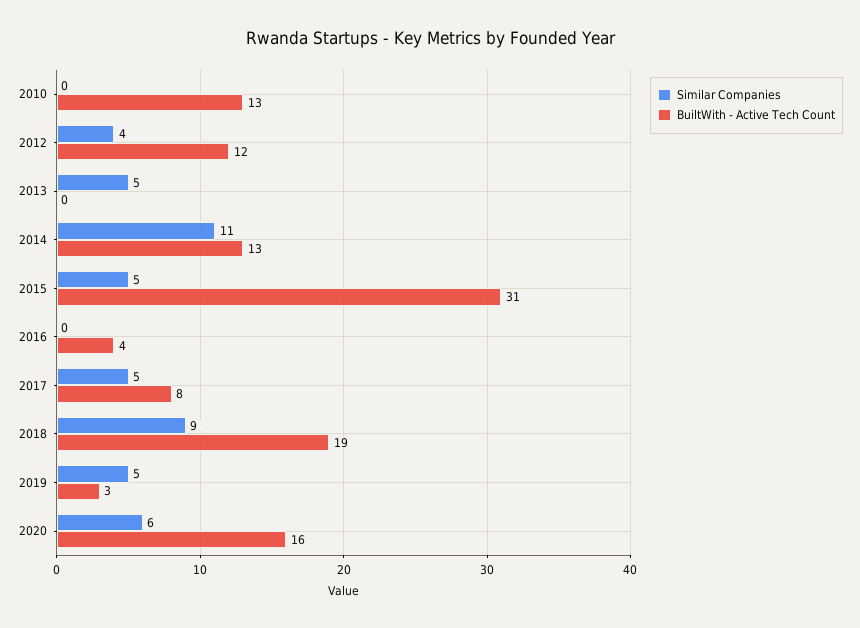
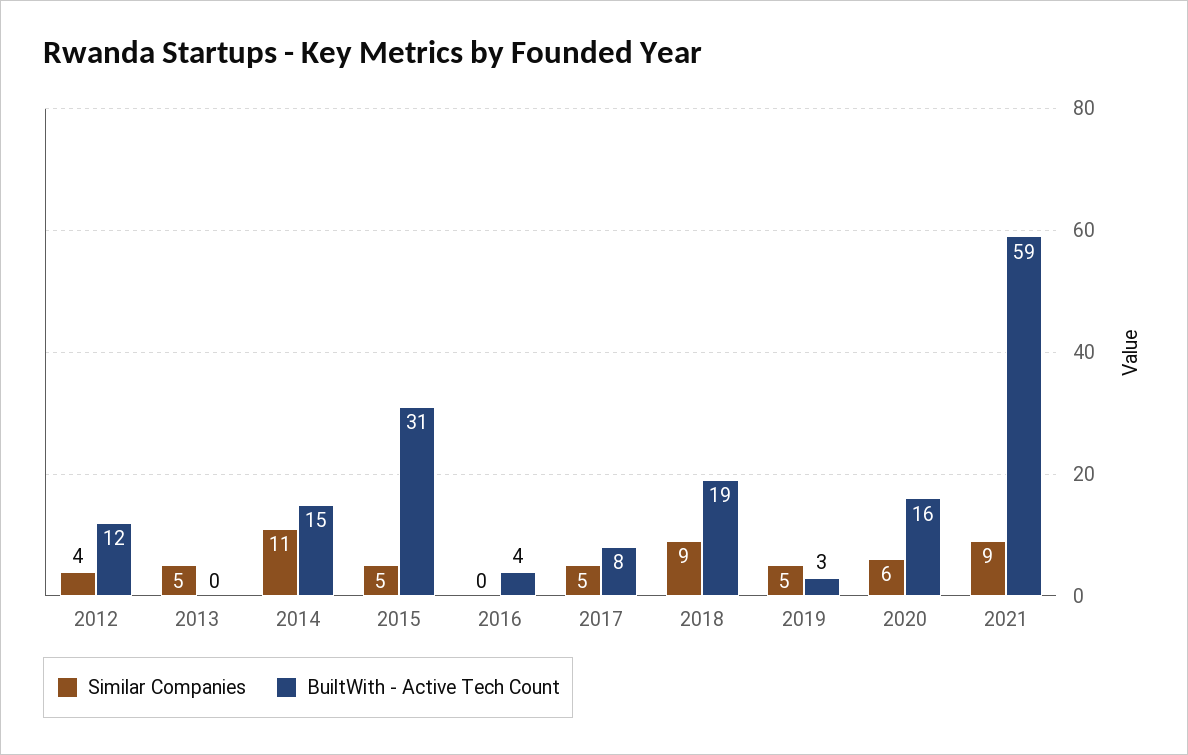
Similar Companies, 2010: 0 -> none
BuiltWith - Active Tech Count, 2010: 13 -> none
BuiltWith - Active Tech Count, 2014: 13 -> 15
Similar Companies, 2021: none -> 9
BuiltWith - Active Tech Count, 2021: none -> 59

